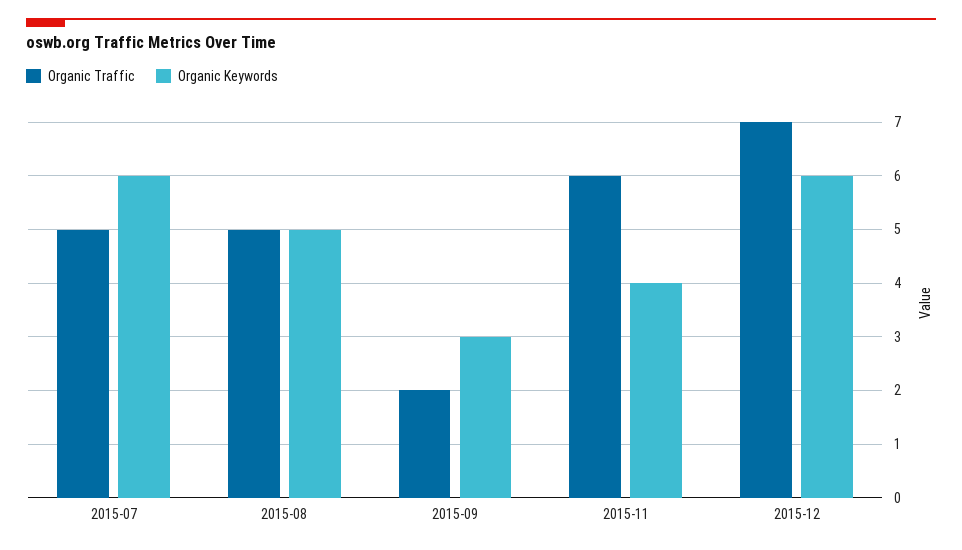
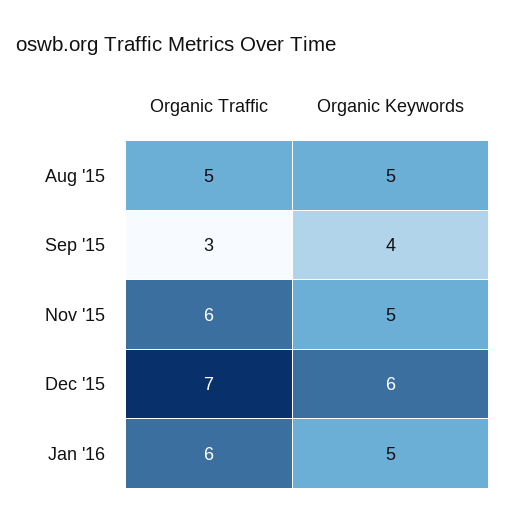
Organic Traffic, 2015-07: 5 -> none
Organic Keywords, 2015-07: 6 -> none
Organic Traffic, 2015-09: 2 -> 3
Organic Keywords, 2015-09: 3 -> 4
Organic Keywords, 2015-11: 4 -> 5
Organic Traffic, Jan '16: none -> 6
Organic Keywords, Jan '16: none -> 5

